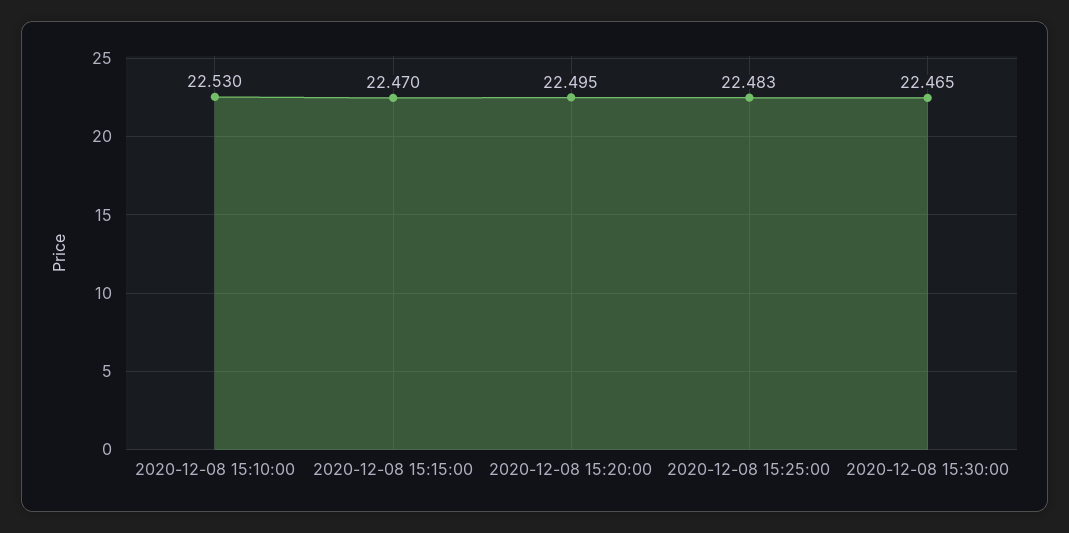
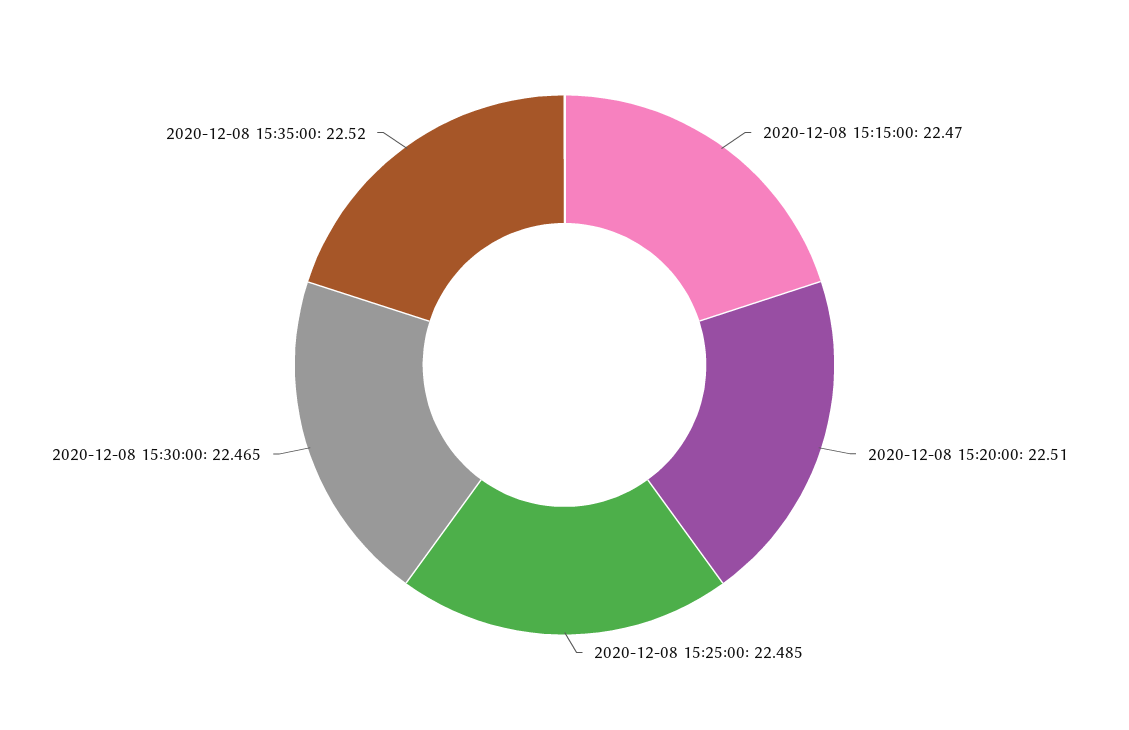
2020-12-08 15:10:00: 22.53 -> none
2020-12-08 15:20:00: 22.495 -> 22.51
2020-12-08 15:25:00: 22.483 -> 22.485
2020-12-08 15:35:00: none -> 22.52

